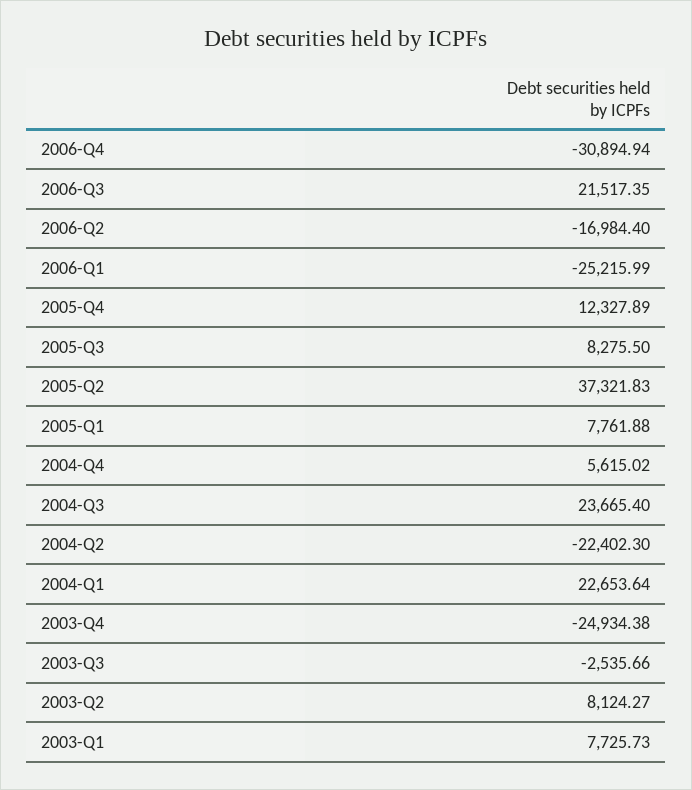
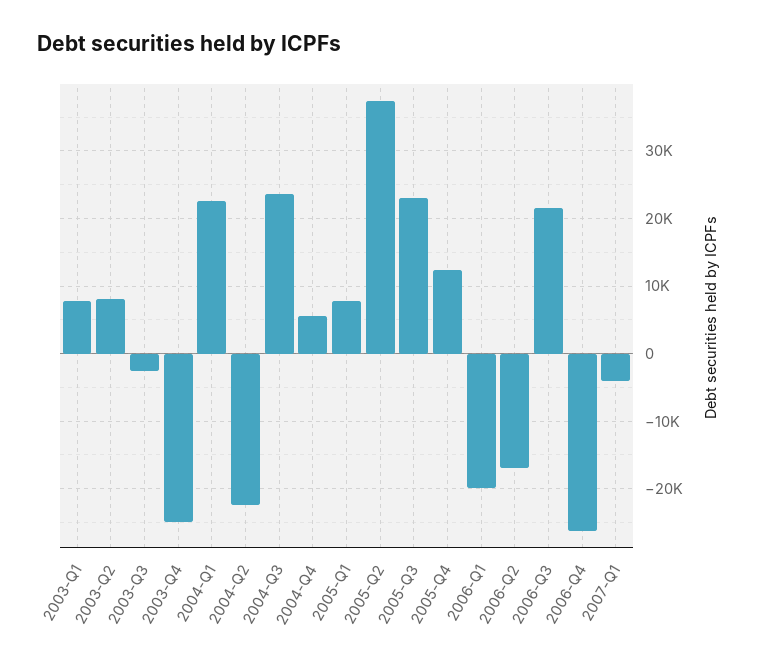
2006-Q4: -30894.94 -> -26000
2006-Q1: -25215.99 -> -20000
2005-Q3: 8275.5 -> 23000
2007-Q1: none -> -4000

